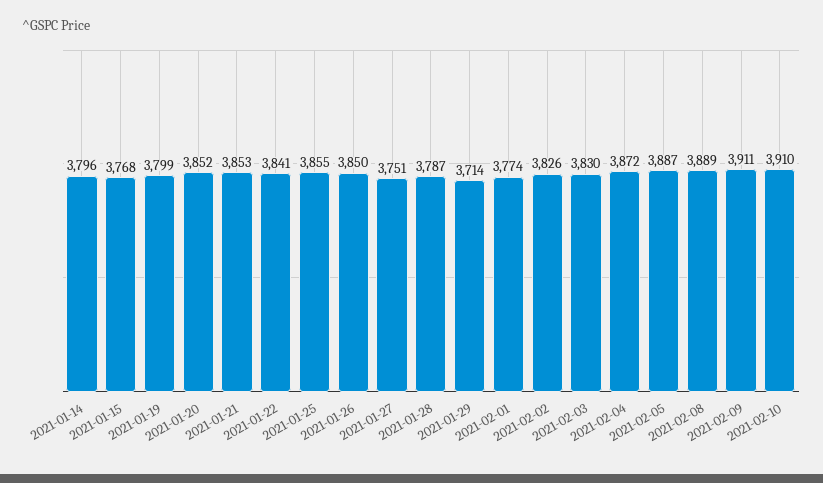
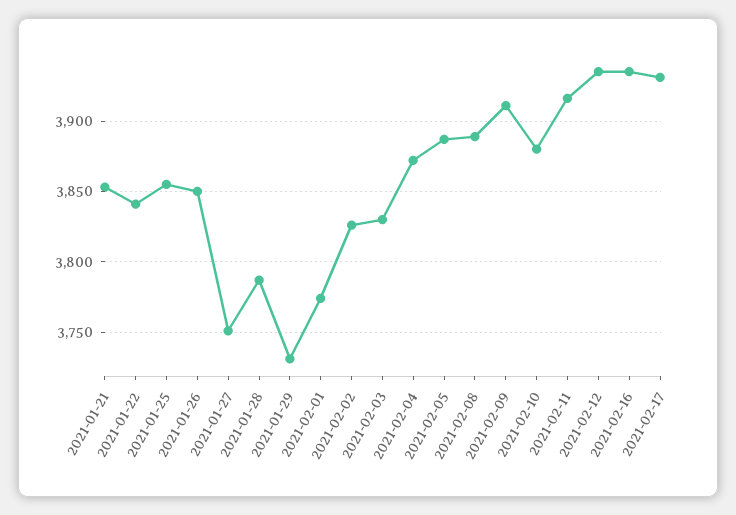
2021-01-14: 3796 -> none
2021-01-15: 3768 -> none
2021-01-19: 3799 -> none
2021-01-20: 3852 -> none
2021-01-29: 3714 -> 3730
2021-02-10: 3910 -> 3880
2021-02-11: none -> 3915
2021-02-12: none -> 3935
2021-02-16: none -> 3935
2021-02-17: none -> 3930

